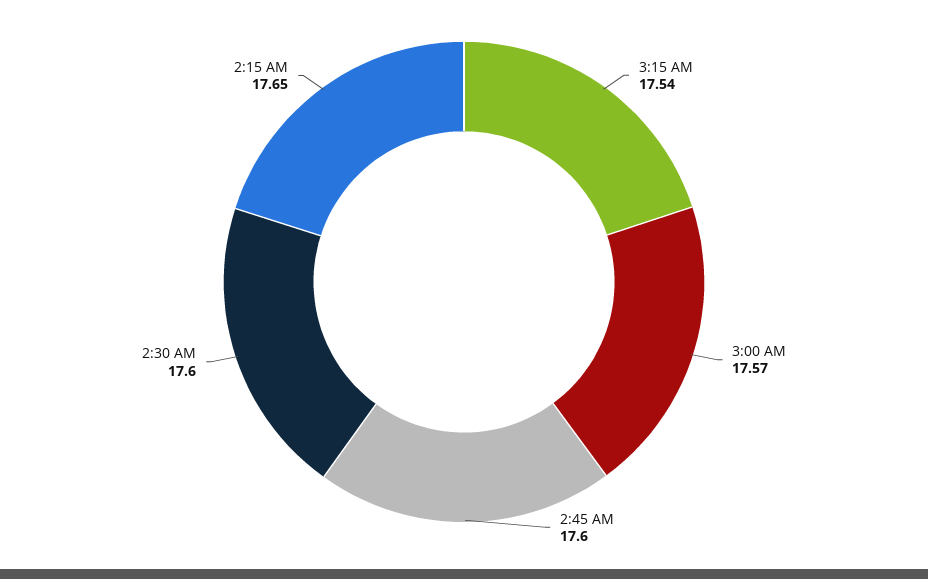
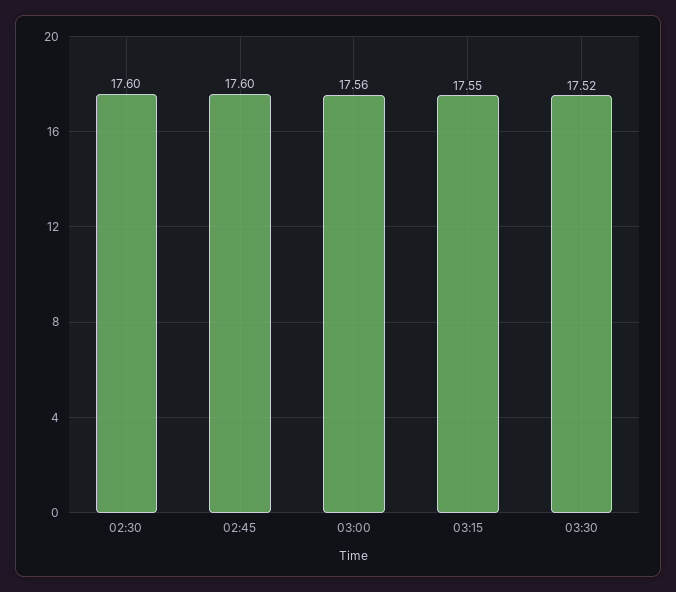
3:15 AM: 17.54 -> 17.55
3:00 AM: 17.57 -> 17.56
2:15 AM: 17.65 -> none
03:30: none -> 17.52

